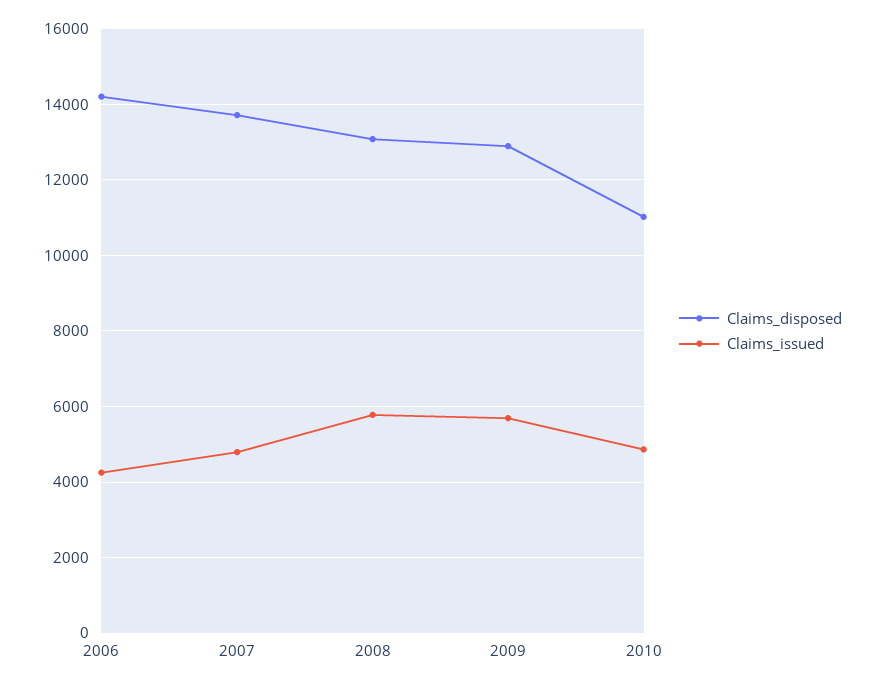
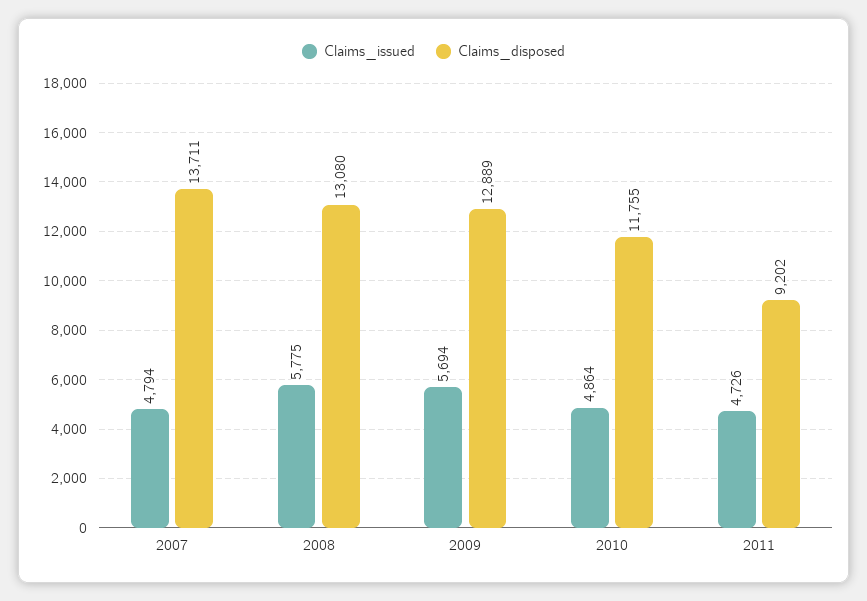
Claims_disposed, 2006: 14200 -> none
Claims_issued, 2006: 4200 -> none
Claims_disposed, 2010: 11000 -> 11755
Claims_issued, 2011: none -> 4726
Claims_disposed, 2011: none -> 9202

